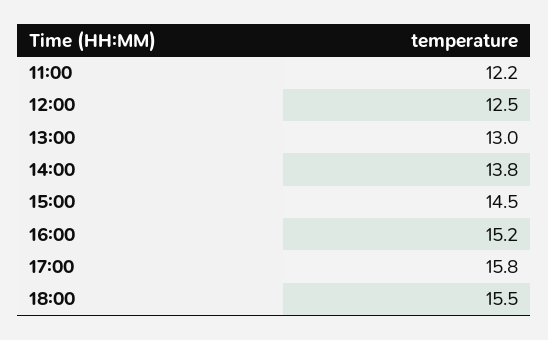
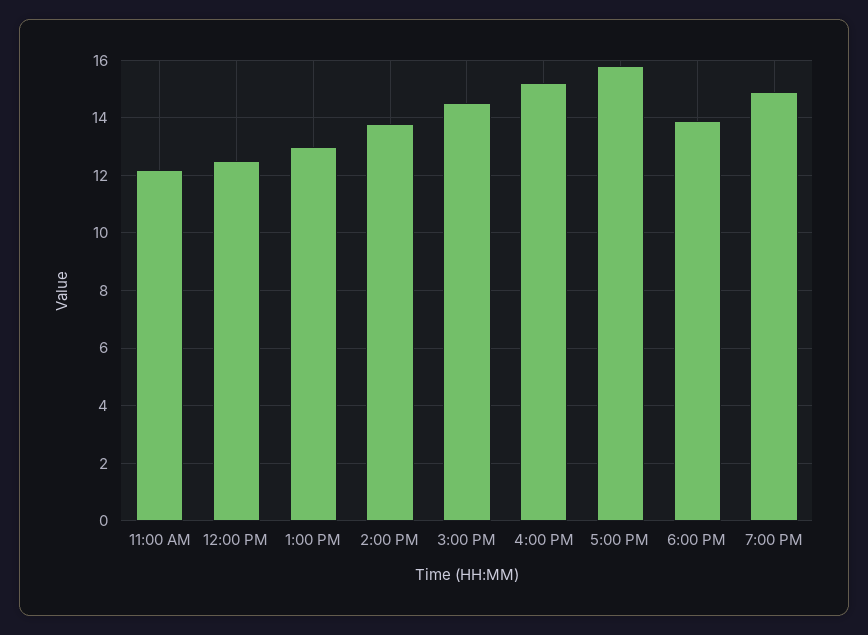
18:00: 15.5 -> 14
7:00 PM: none -> 15

